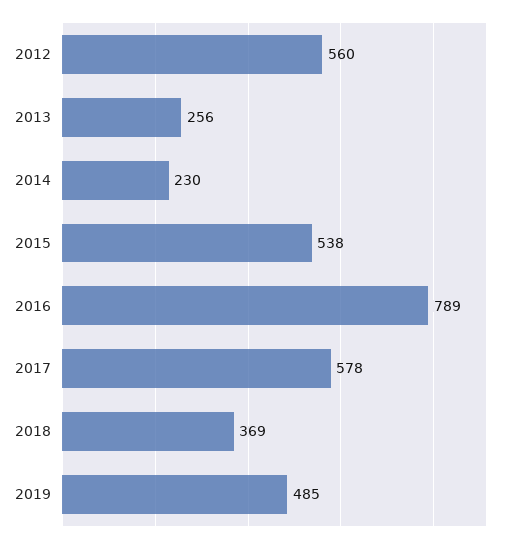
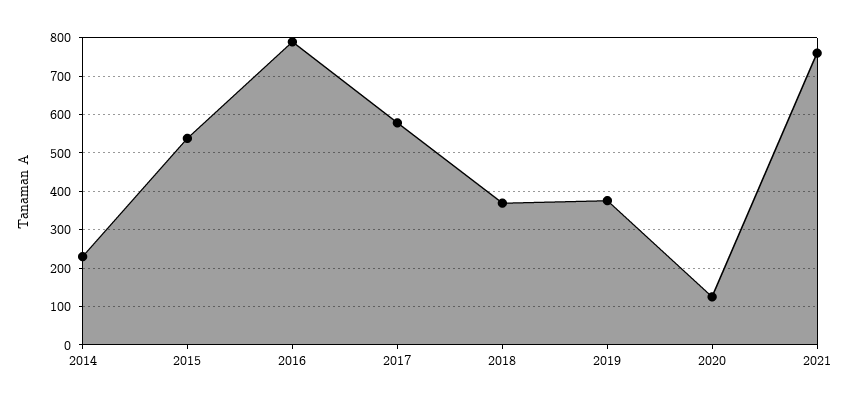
2012: 560 -> none
2013: 256 -> none
2019: 485 -> 380
2020: none -> 120
2021: none -> 760

